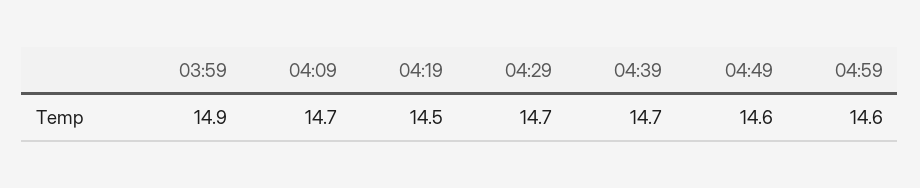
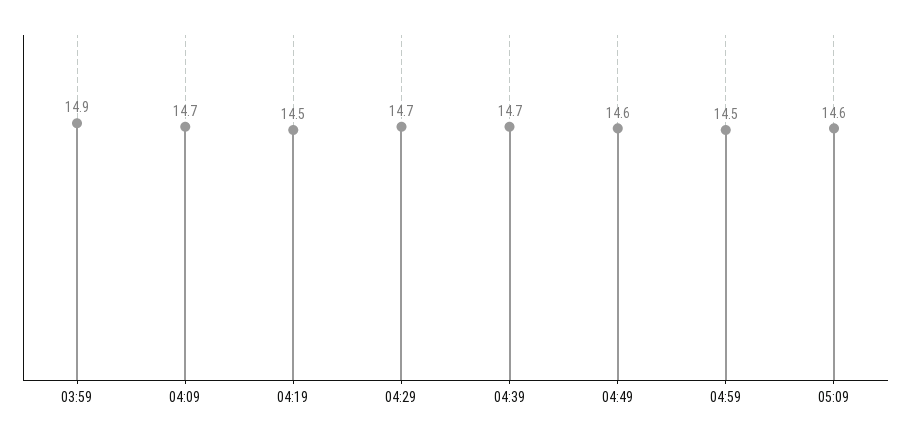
04:59: 14.6 -> 14.5
05:09: none -> 14.6

